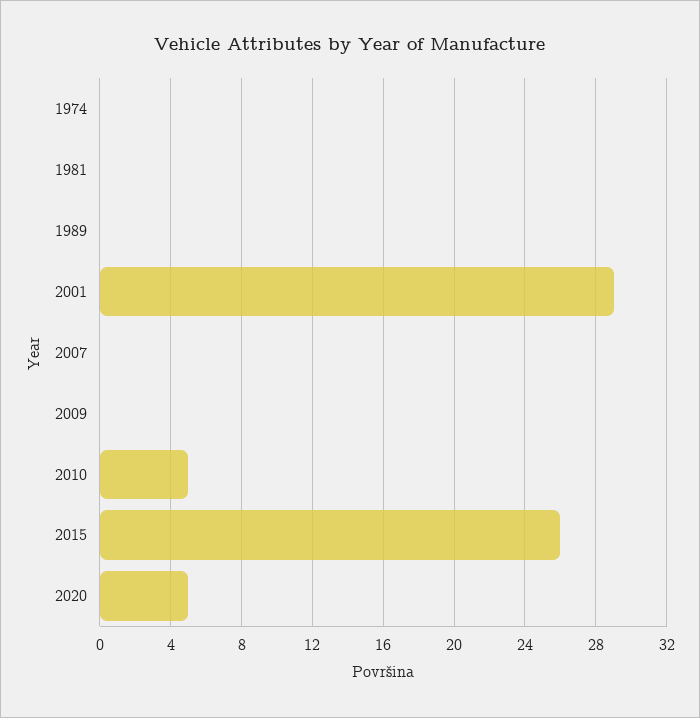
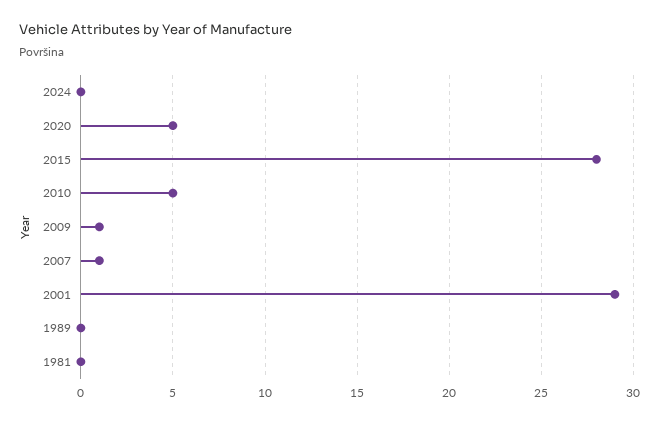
1974: 0 -> none
2007: 0 -> 1
2009: 0 -> 1
2015: 26 -> 28
2024: none -> 0

